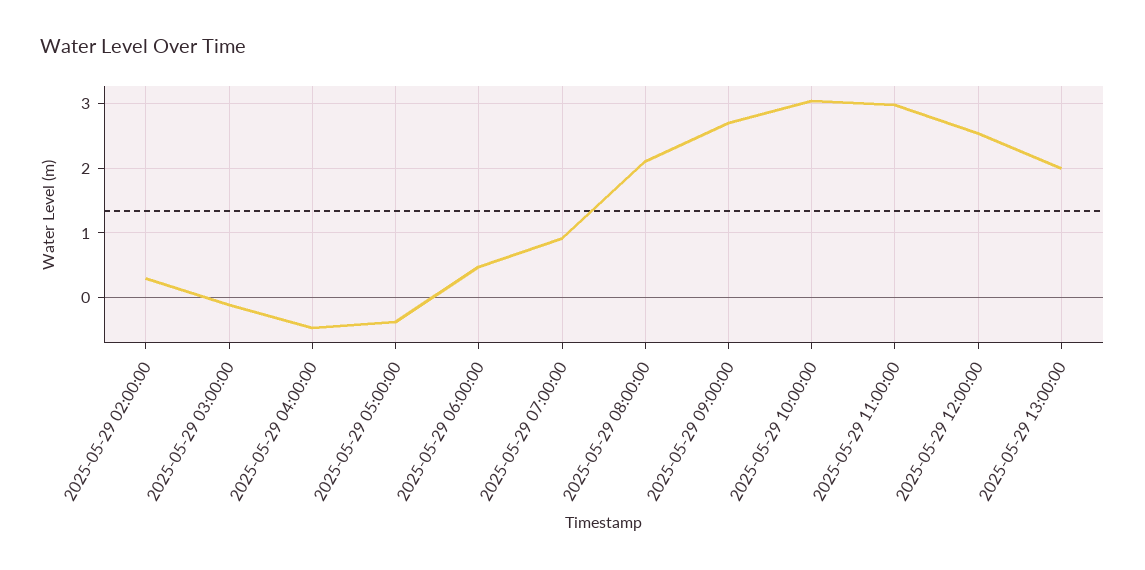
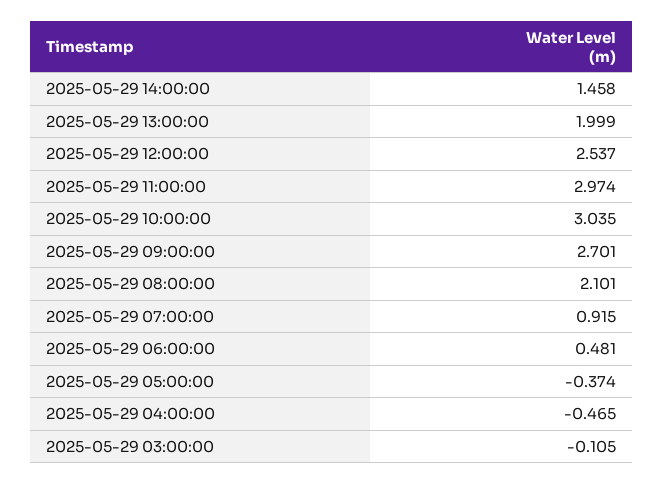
2025-05-29 02:00:00: 0.3 -> none
2025-05-29 14:00:00: none -> 1.458

